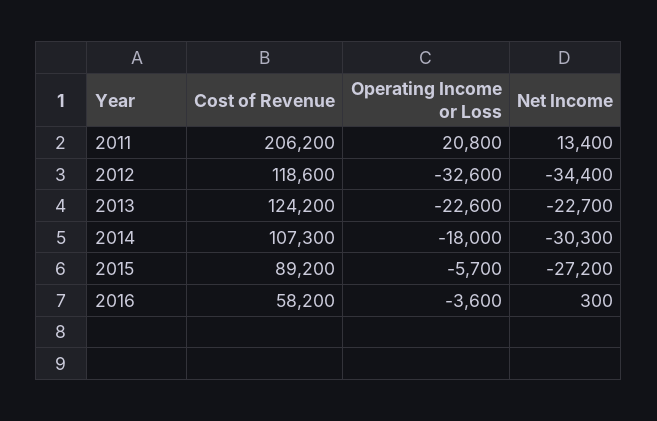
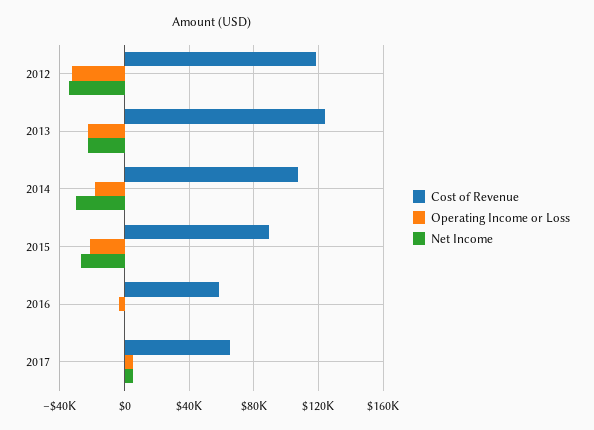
Cost of Revenue, 2011: 206200 -> none
Operating Income or Loss, 2011: 20800 -> none
Net Income, 2011: 13400 -> none
Operating Income or Loss, 2015: -5700 -> -20000
Cost of Revenue, 2017: none -> 65000
Operating Income or Loss, 2017: none -> 5000
Net Income, 2017: none -> 5000

